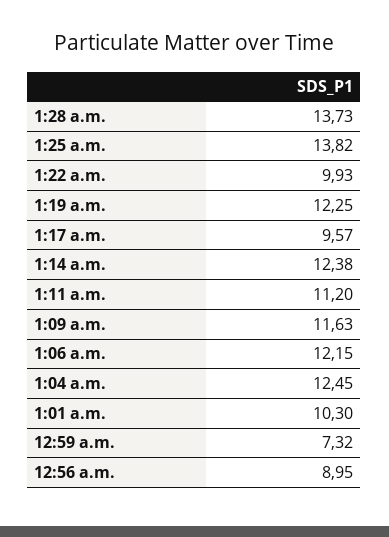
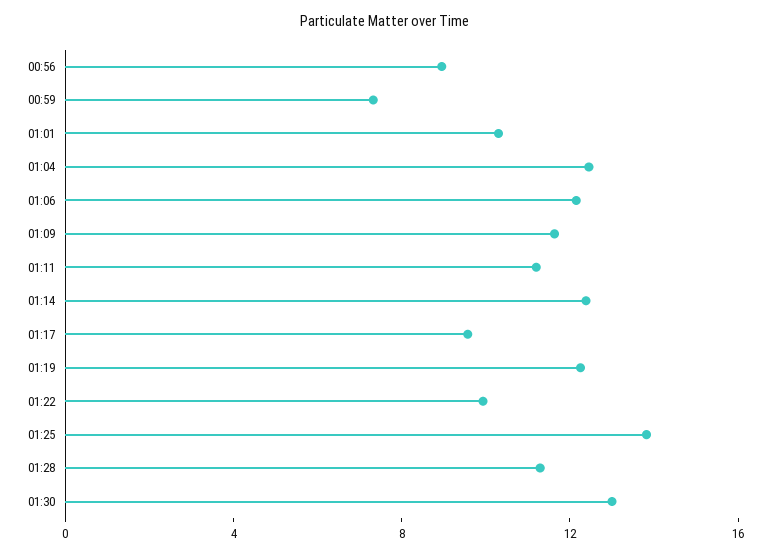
1:28 a.m.: 13.73 -> 11
01:30: none -> 13

